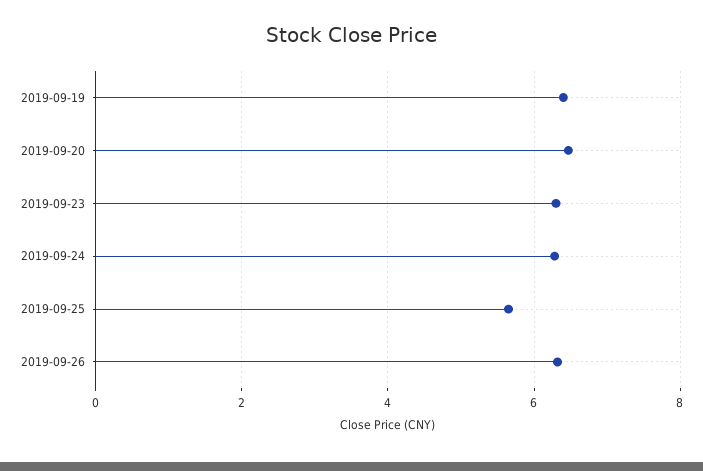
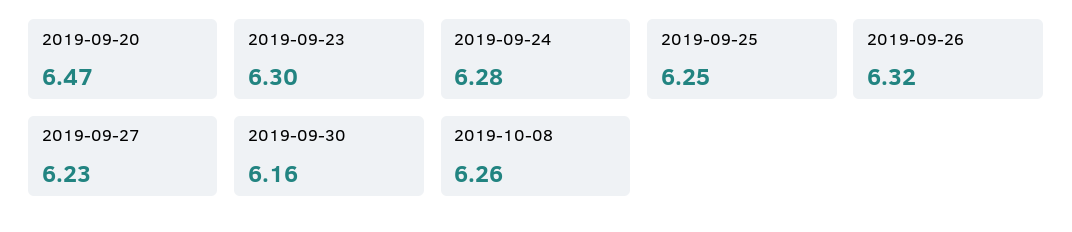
2019-09-19: 6.4 -> none
2019-09-25: 5.6 -> 6.25
2019-09-27: none -> 6.23
2019-09-30: none -> 6.16
2019-10-08: none -> 6.26

